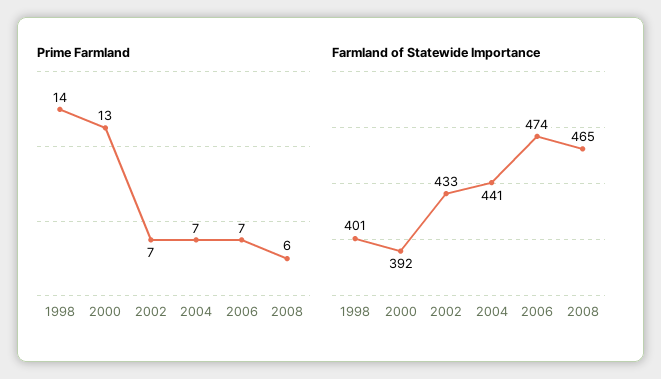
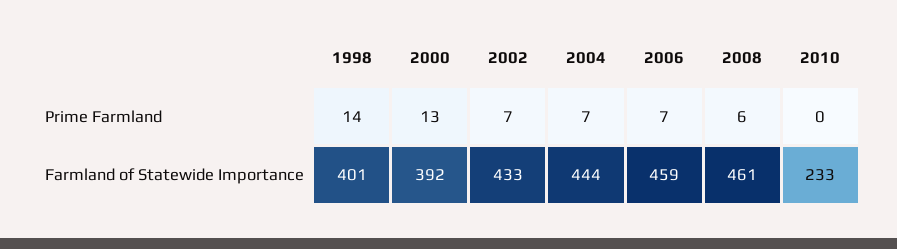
Farmland of Statewide Importance, 2004: 441 -> 444
Farmland of Statewide Importance, 2006: 474 -> 459
Farmland of Statewide Importance, 2008: 465 -> 461
Prime Farmland, 2010: none -> 0
Farmland of Statewide Importance, 2010: none -> 233

